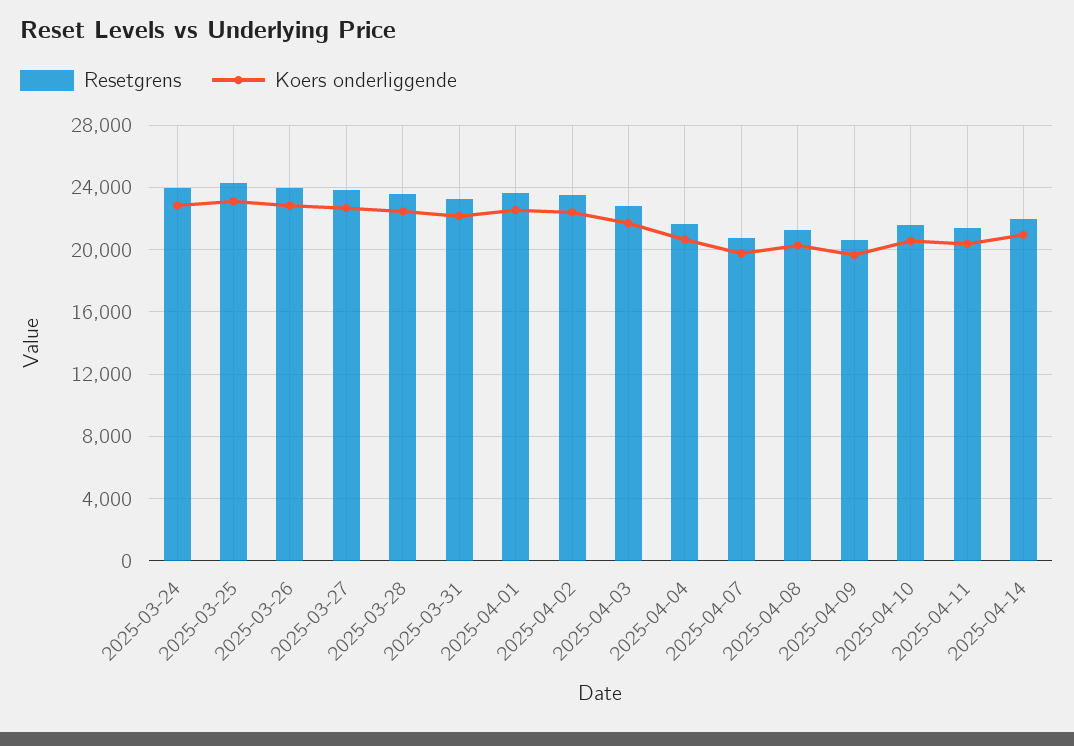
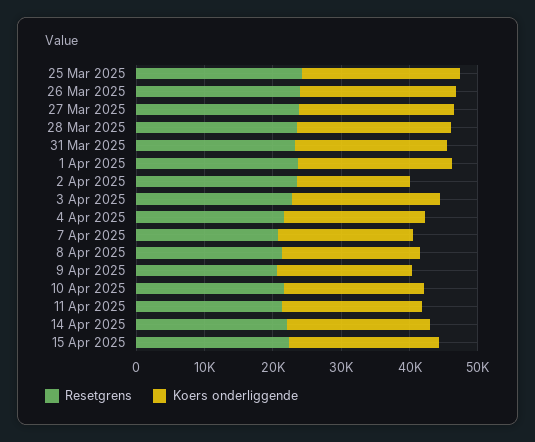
Resetgrens, 2025-03-24: 24000 -> none
Koers onderliggende, 2025-03-24: 23000 -> none
Koers onderliggende, 2025-04-02: 22500 -> 16000
Resetgrens, 15 Apr 2025: none -> 22000
Koers onderliggende, 15 Apr 2025: none -> 22000

